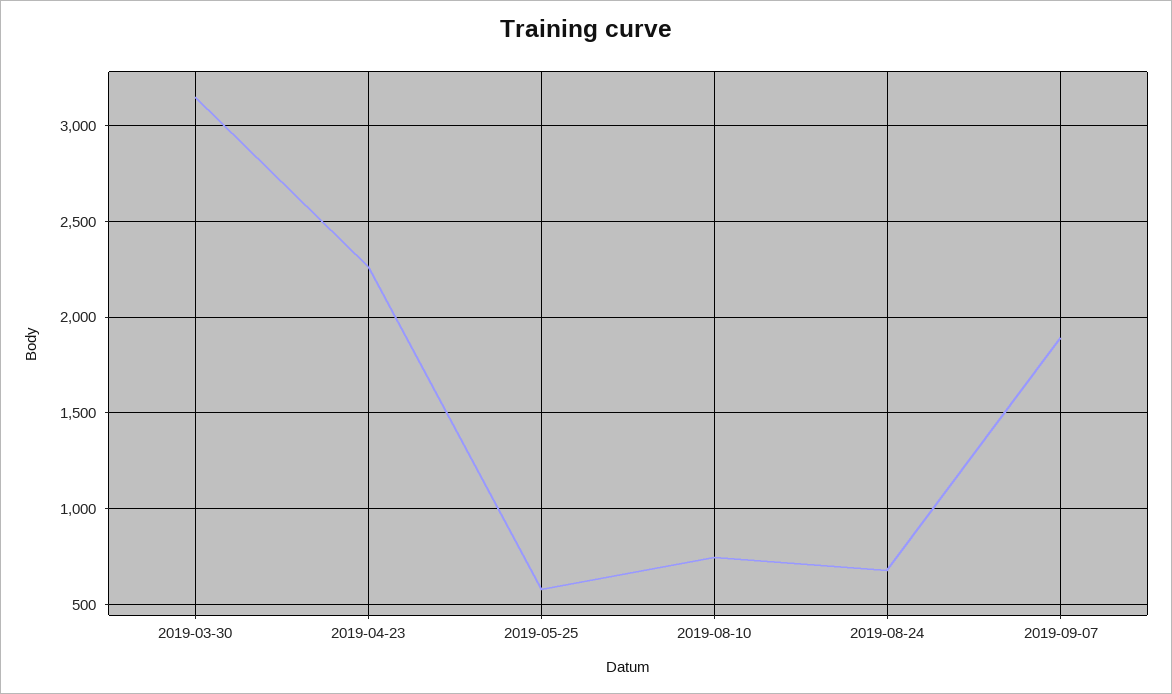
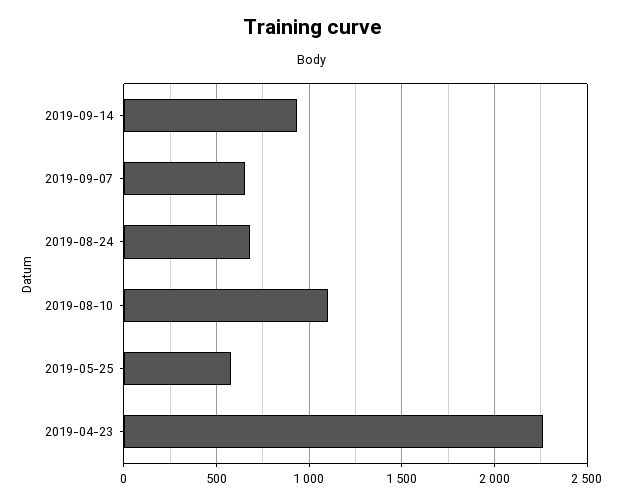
2019-03-30: 3150 -> none
2019-08-10: 750 -> 1100
2019-09-07: 1900 -> 650
2019-09-14: none -> 950

